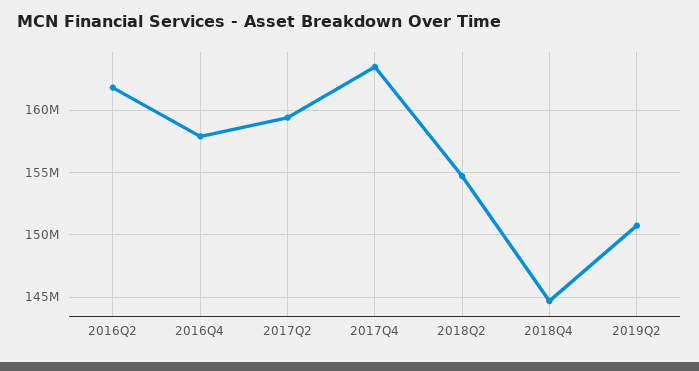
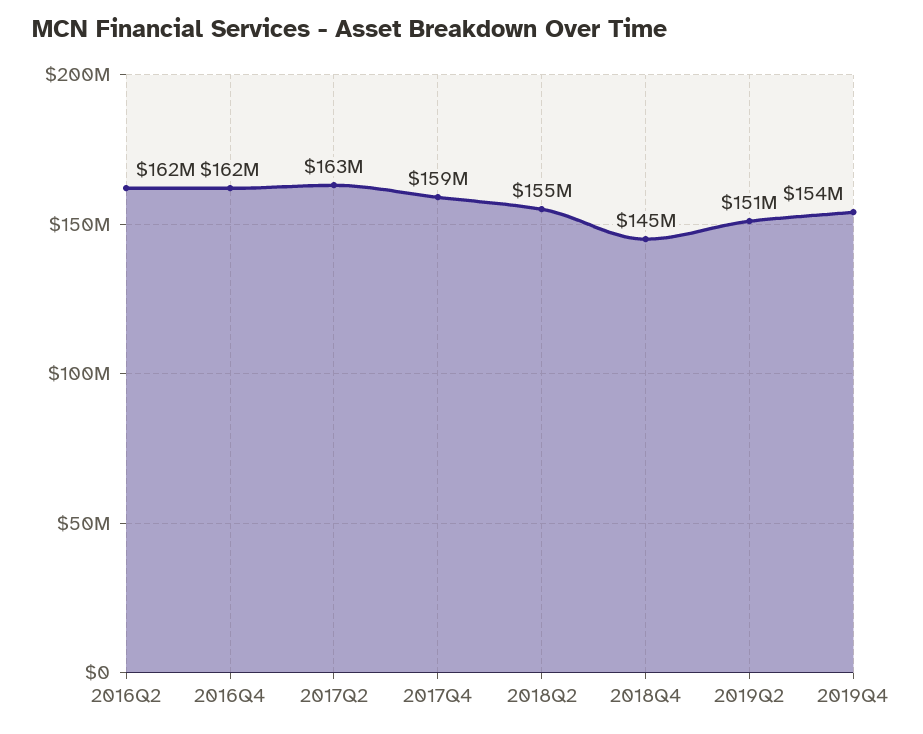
2016Q4: 158000000 -> 162000000
2017Q2: 159500000 -> 163000000
2017Q4: 163500000 -> 159000000
2019Q4: none -> 154000000

